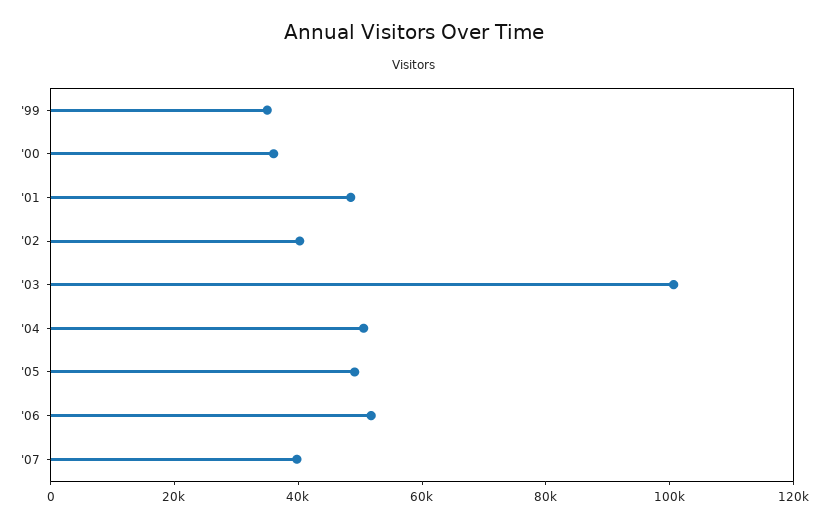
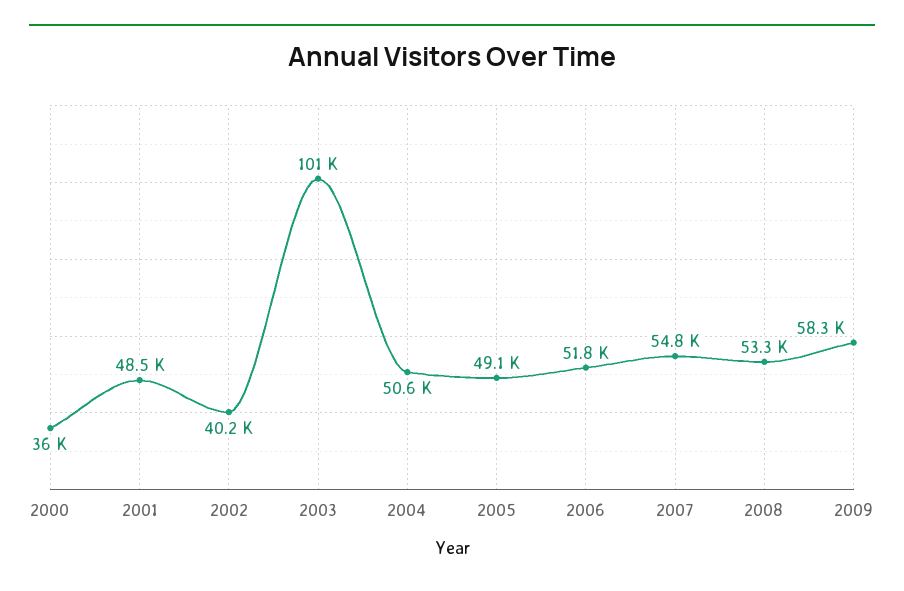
'99: 35000 -> none
'07: 40000 -> 54800
2008: none -> 53300
2009: none -> 58300

